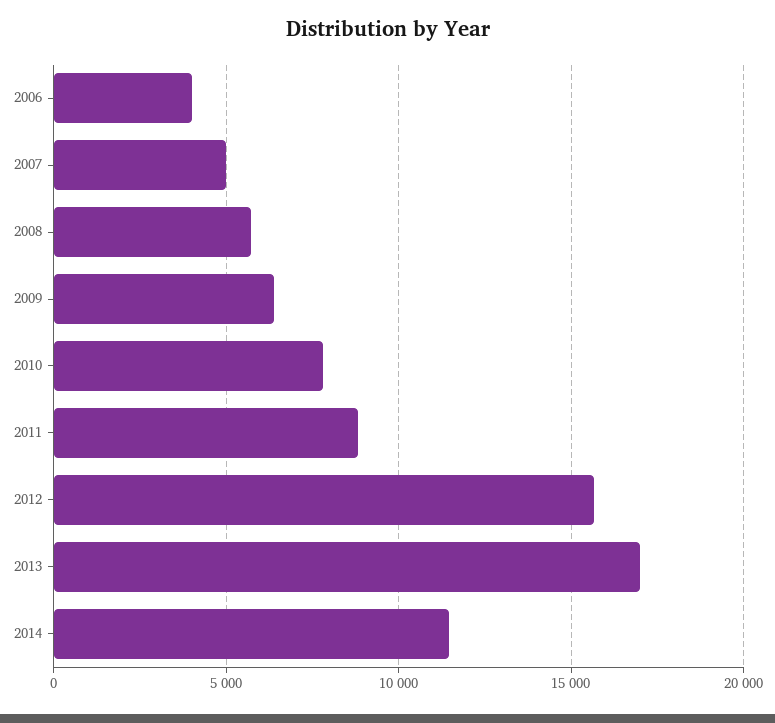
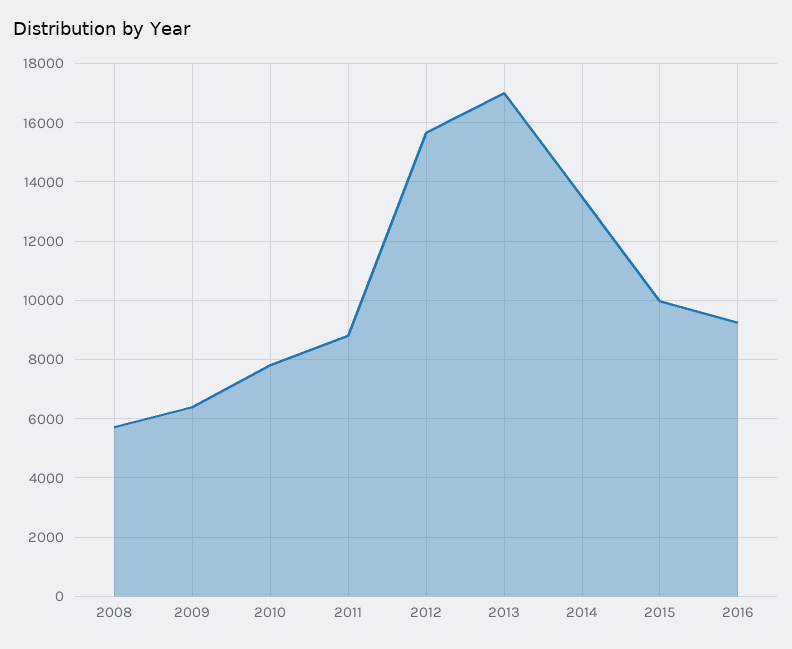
2006: 4000 -> none
2007: 5000 -> none
2014: 11500 -> 13500
2015: none -> 10000
2016: none -> 9250

